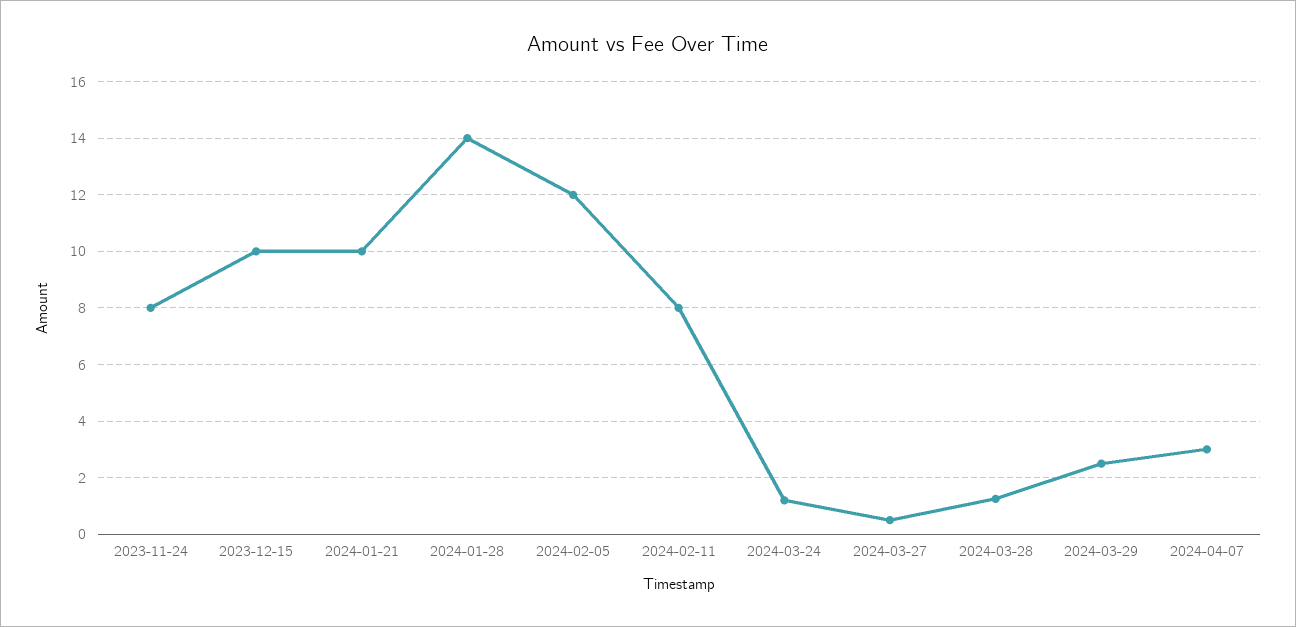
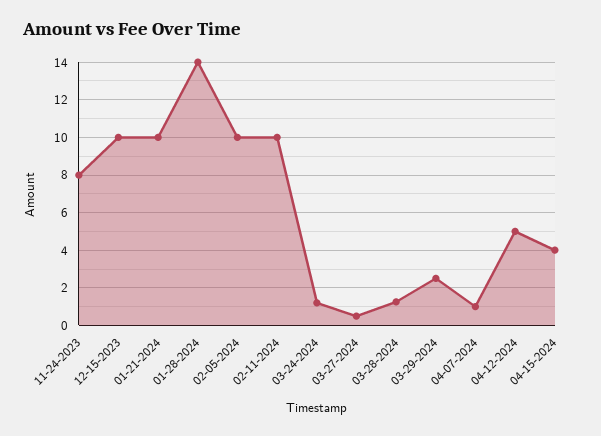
2024-02-05: 12 -> 10
2024-02-11: 8 -> 10
2024-04-07: 3 -> 1
04-12-2024: none -> 5
04-15-2024: none -> 4

